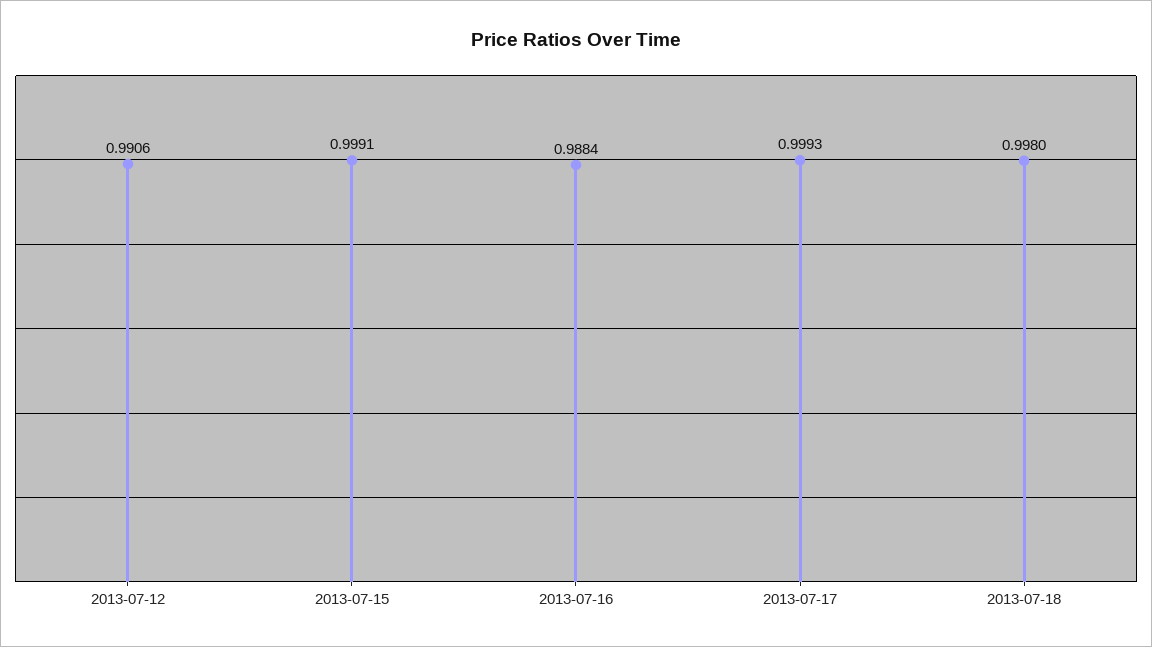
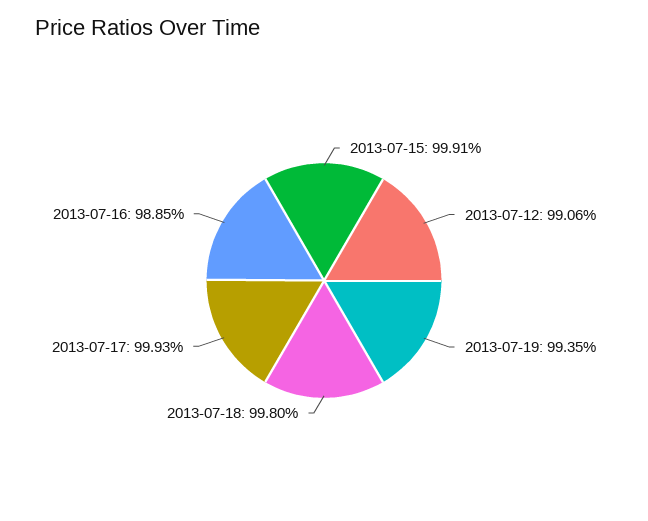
2013-07-16: 0.9884 -> 0.9885
2013-07-19: none -> 0.9935

